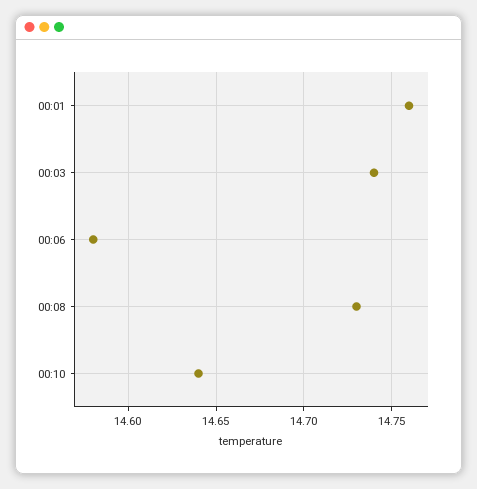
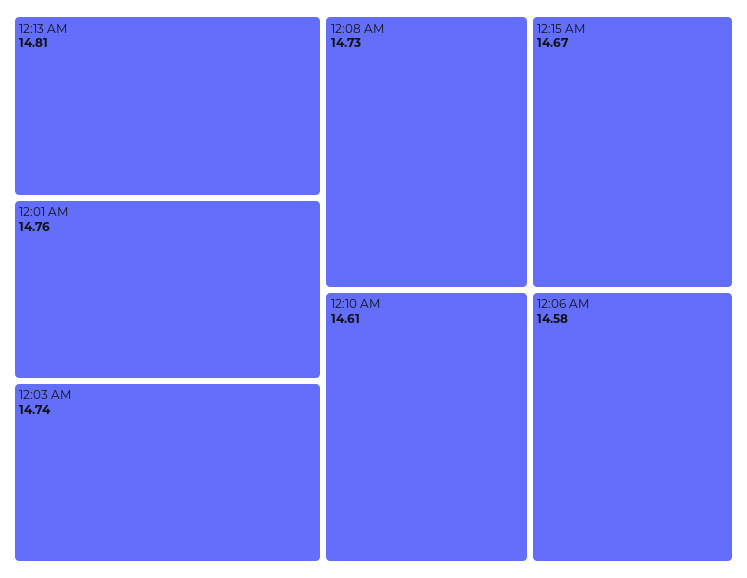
00:10: 14.64 -> 14.61
12:13 AM: none -> 14.81
12:15 AM: none -> 14.67

